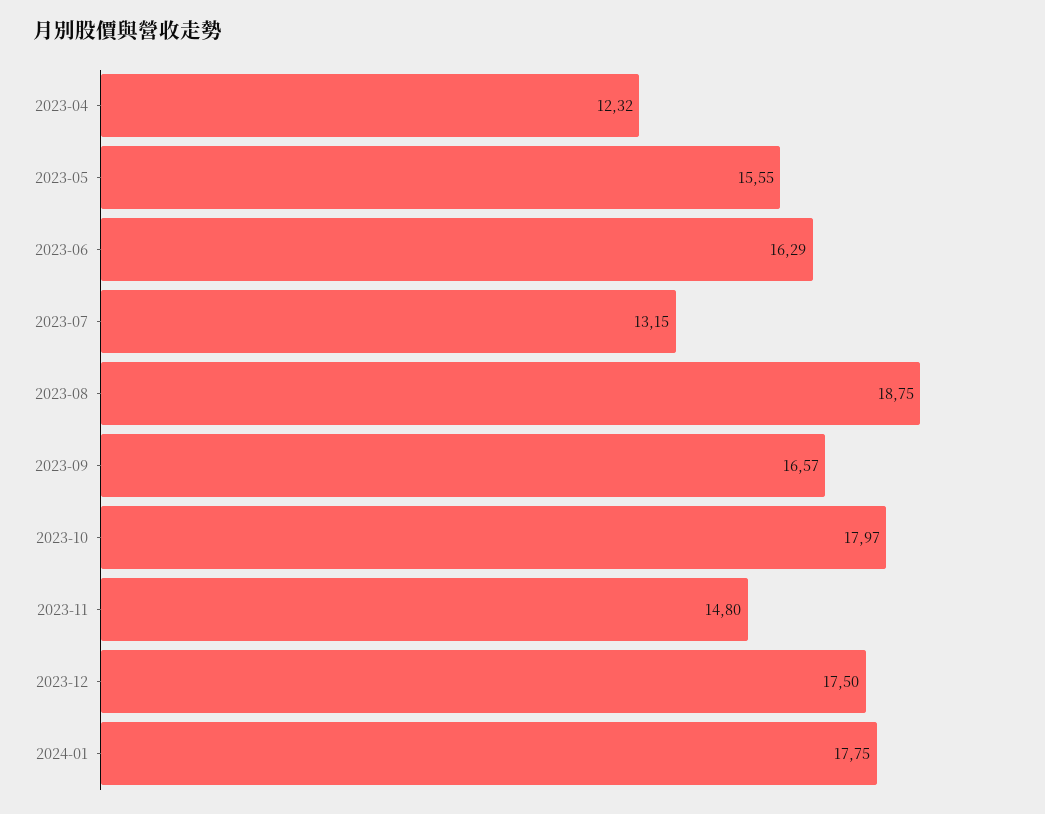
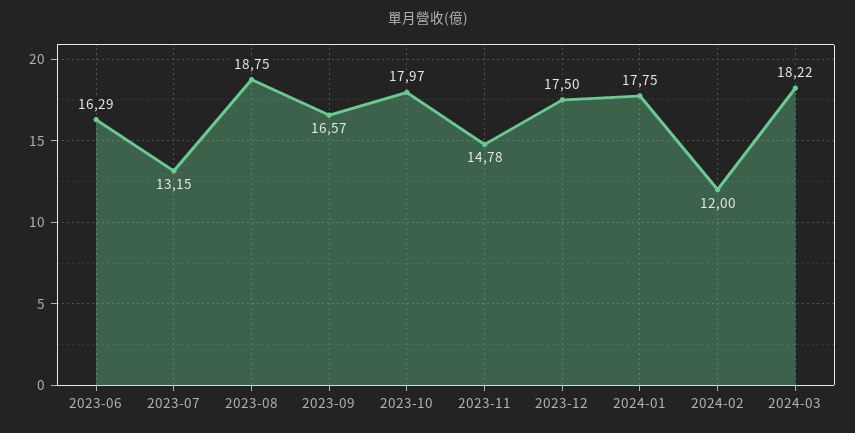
2023-04: 12.32 -> none
2023-05: 15.55 -> none
2023-11: 14.8 -> 14.78
2024-02: none -> 12
2024-03: none -> 18.22

